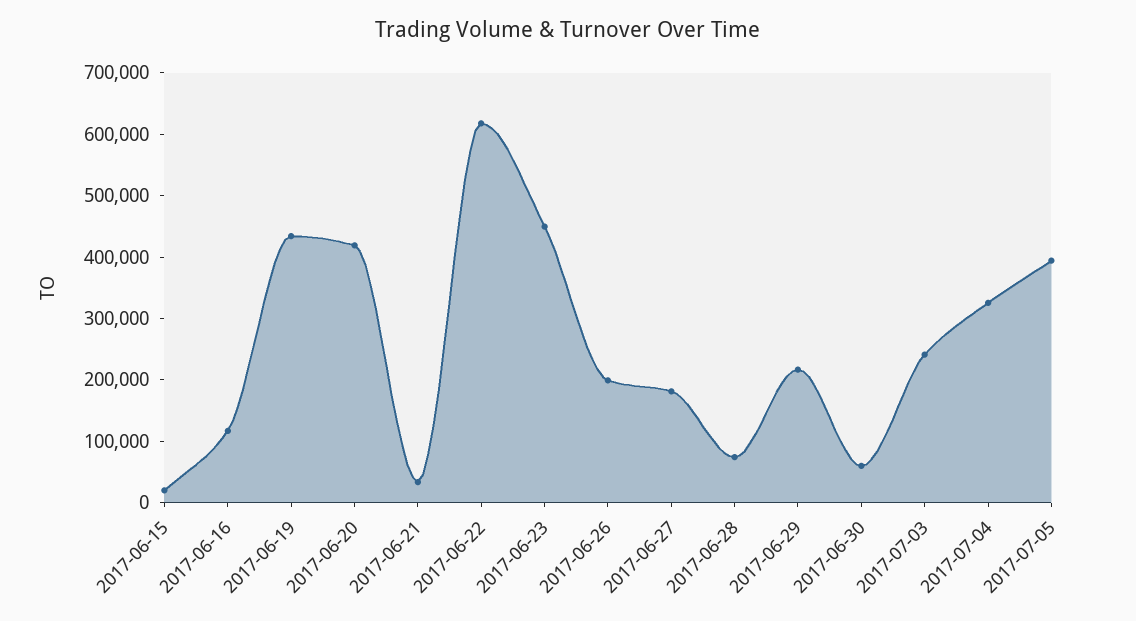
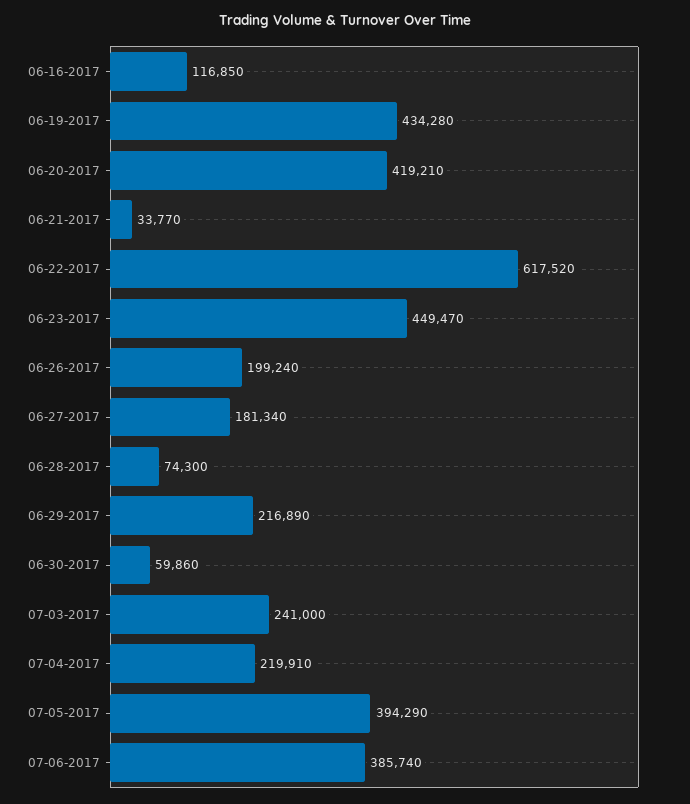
2017-06-15: 20000 -> none
2017-07-04: 320000 -> 219910
07-06-2017: none -> 385740

